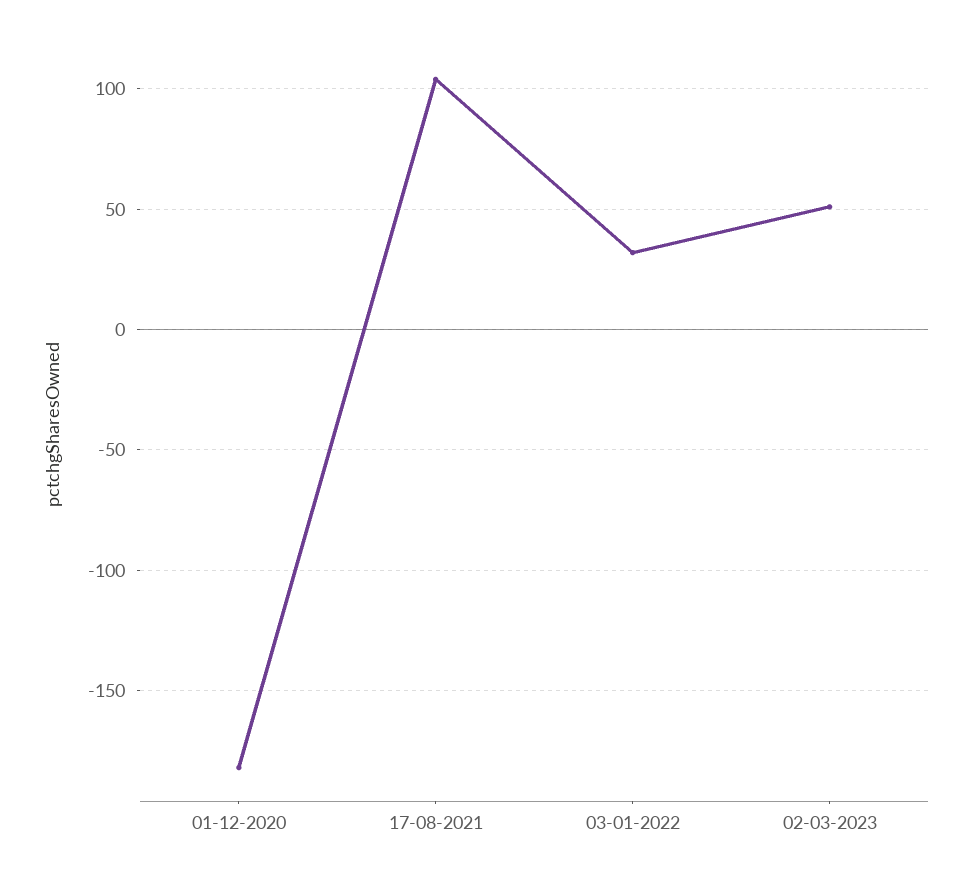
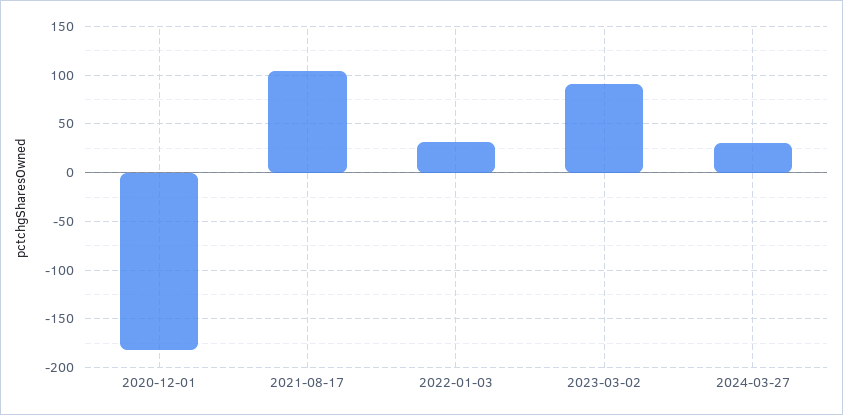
02-03-2023: 50 -> 90
2024-03-27: none -> 30

